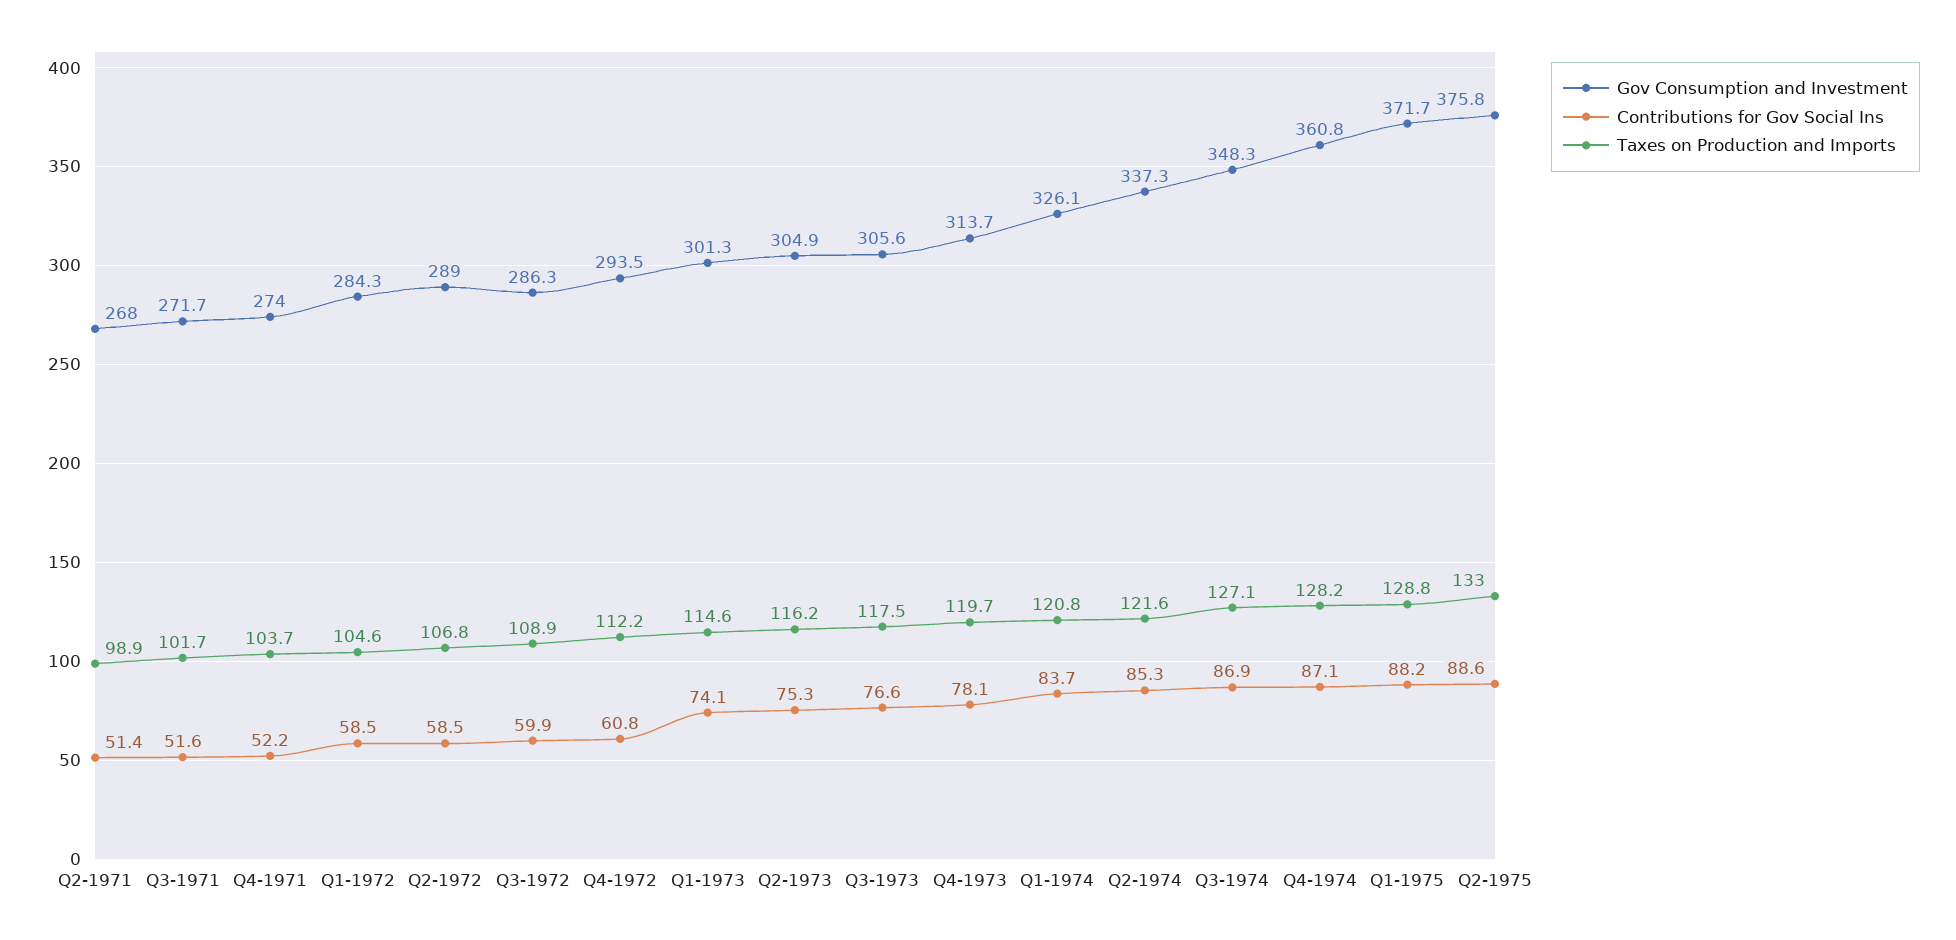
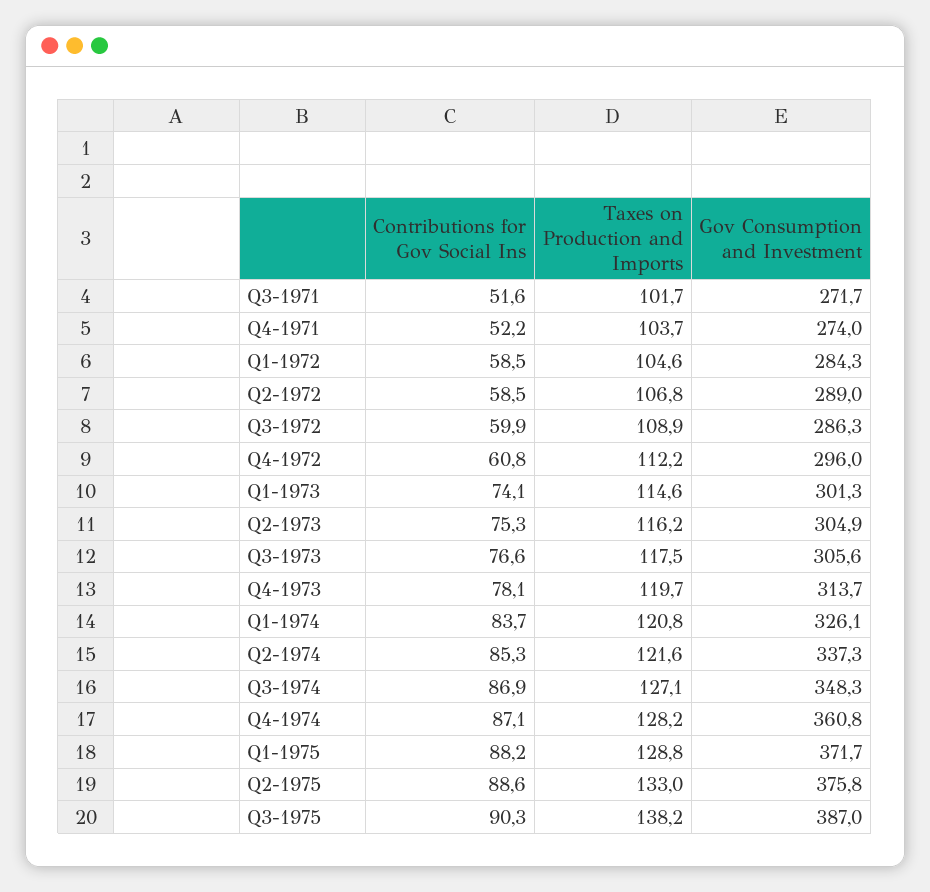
Gov Consumption and Investment, Q2-1971: 268 -> none
Contributions for Gov Social Ins, Q2-1971: 51.4 -> none
Taxes on Production and Imports, Q2-1971: 98.9 -> none
Gov Consumption and Investment, Q4-1972: 293.5 -> 296
Contributions for Gov Social Ins, Q3-1975: none -> 90.3
Taxes on Production and Imports, Q3-1975: none -> 138.2
Gov Consumption and Investment, Q3-1975: none -> 387

